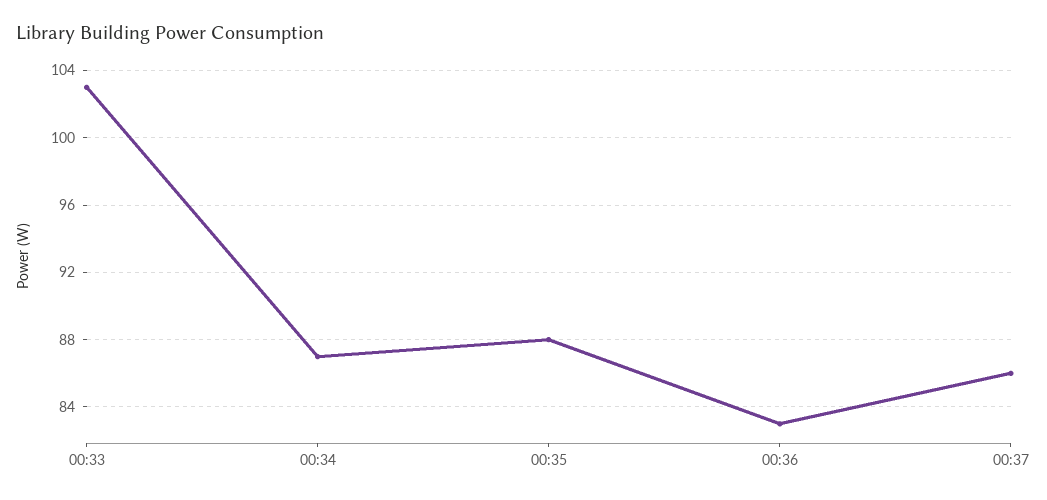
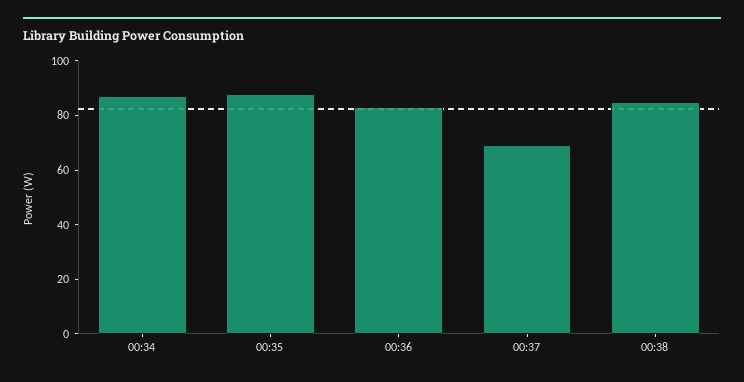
00:33: 103 -> none
00:37: 86 -> 70
00:38: none -> 85

